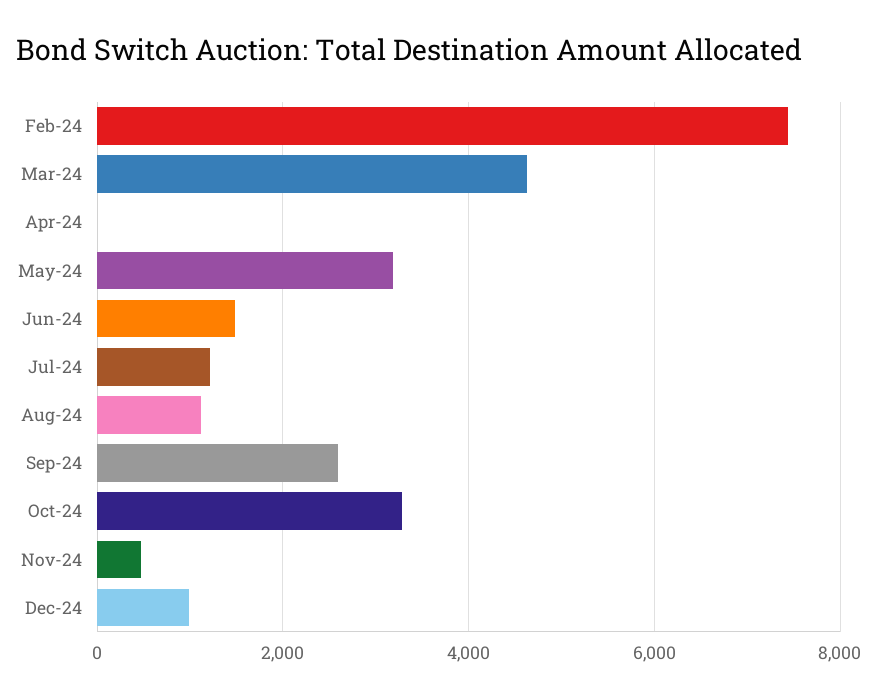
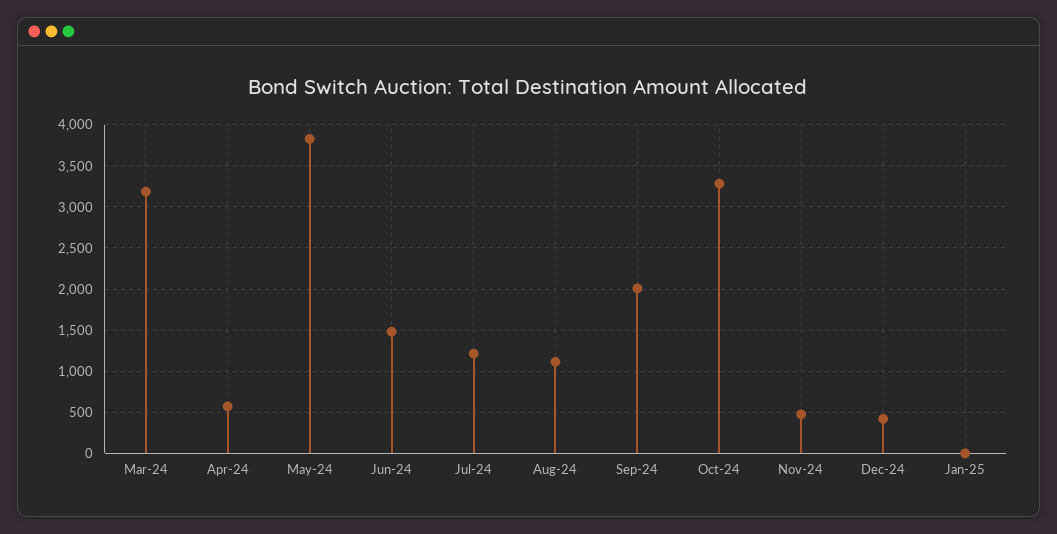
Feb-24: 7400 -> none
Mar-24: 4600 -> 3200
Apr-24: 0 -> 600
May-24: 3200 -> 3800
Sep-24: 2600 -> 2000
Dec-24: 1000 -> 400
Jan-25: none -> 0

